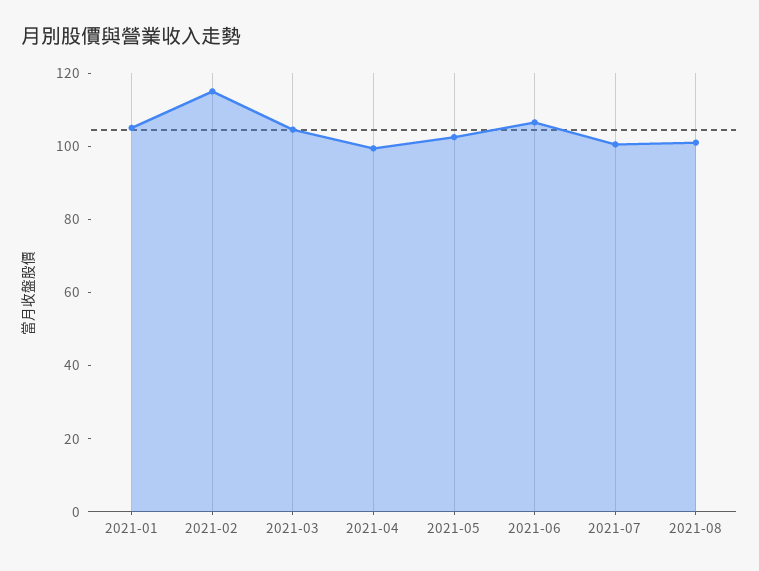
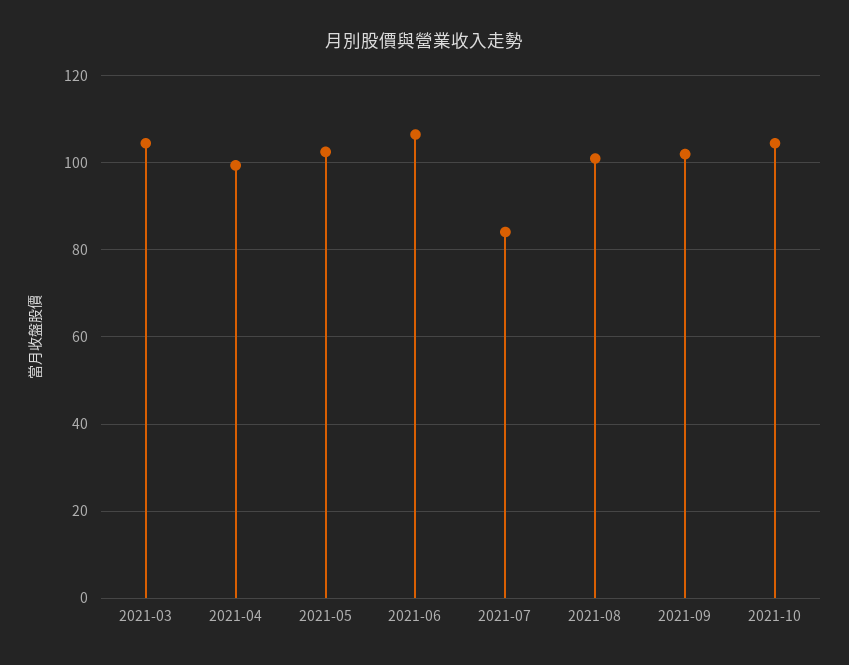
2021-01: 105 -> none
2021-02: 115 -> none
2021-07: 100 -> 84
2021-09: none -> 102
2021-10: none -> 104

